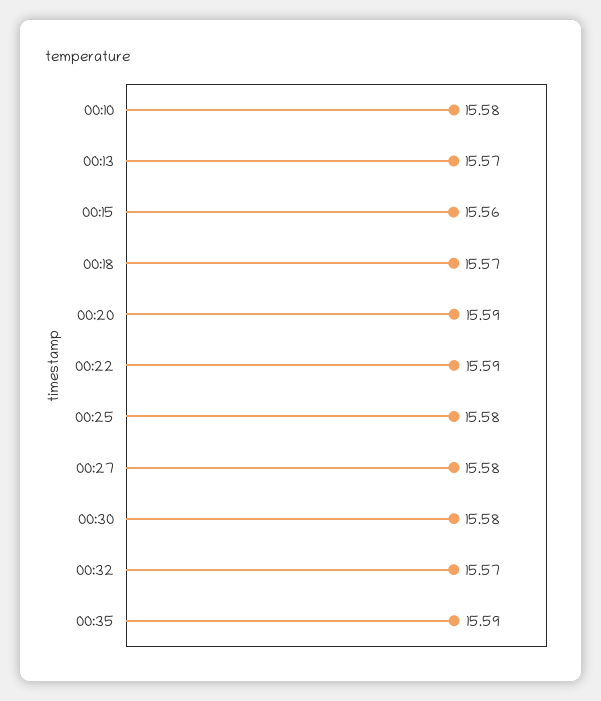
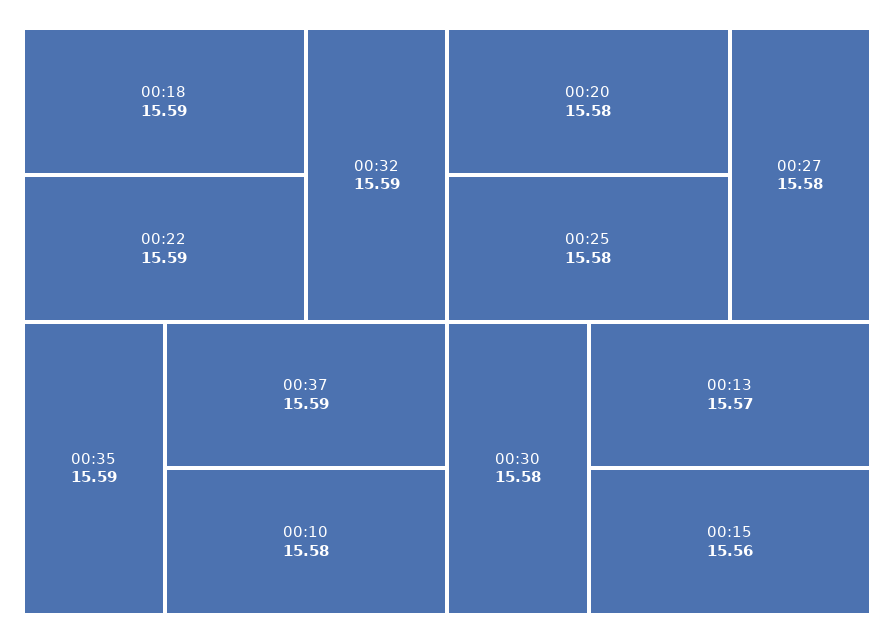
00:18: 15.57 -> 15.59
00:20: 15.59 -> 15.58
00:32: 15.57 -> 15.59
00:37: none -> 15.59

